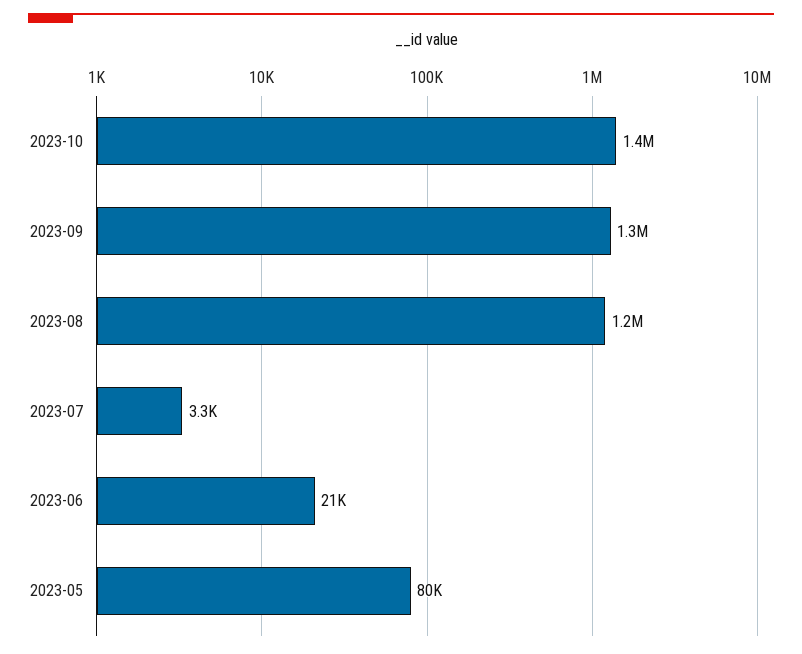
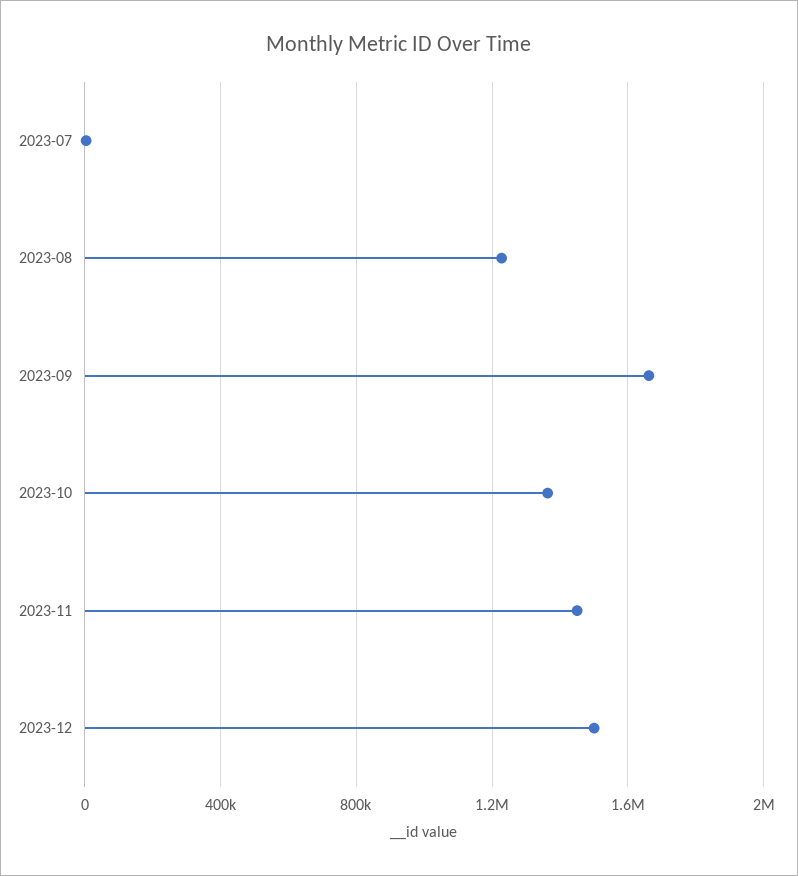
2023-09: 1300000 -> 1650000
2023-06: 21000 -> none
2023-05: 80000 -> none
2023-11: none -> 1450000
2023-12: none -> 1500000

